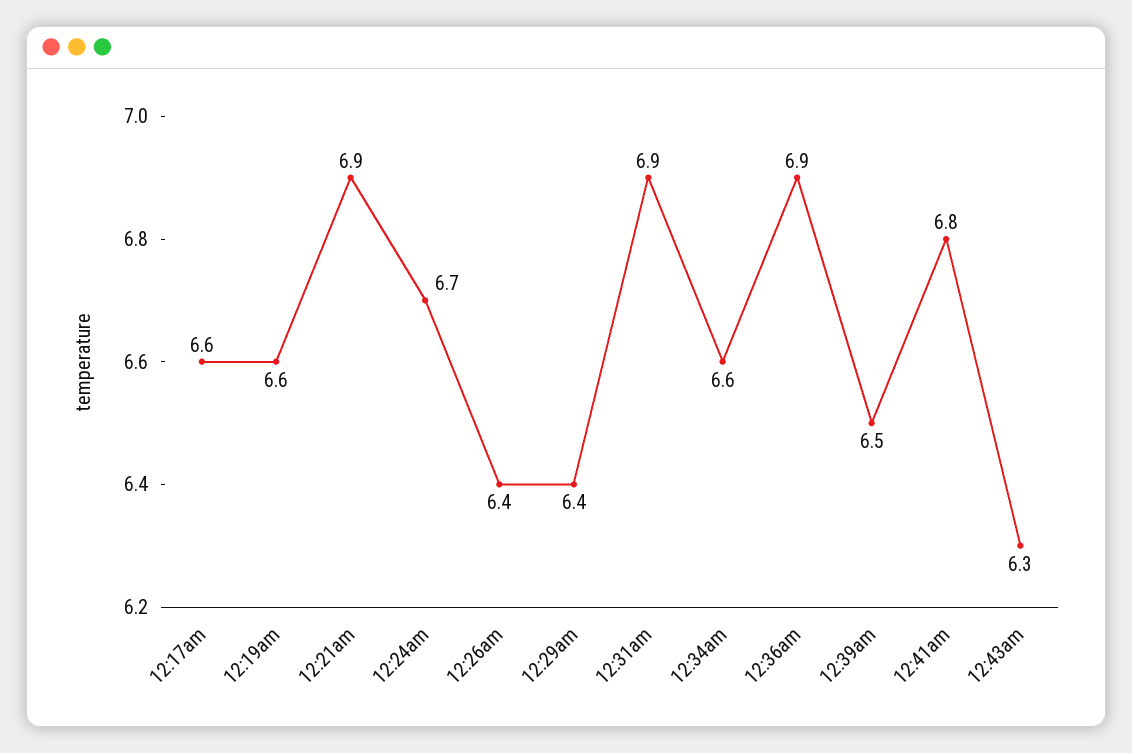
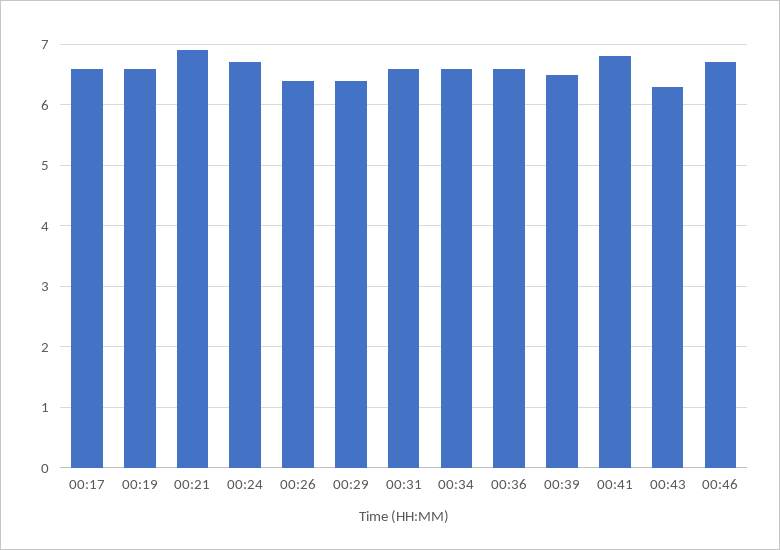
12:31am: 6.9 -> 6.6
12:36am: 6.9 -> 6.6
00:46: none -> 6.7

